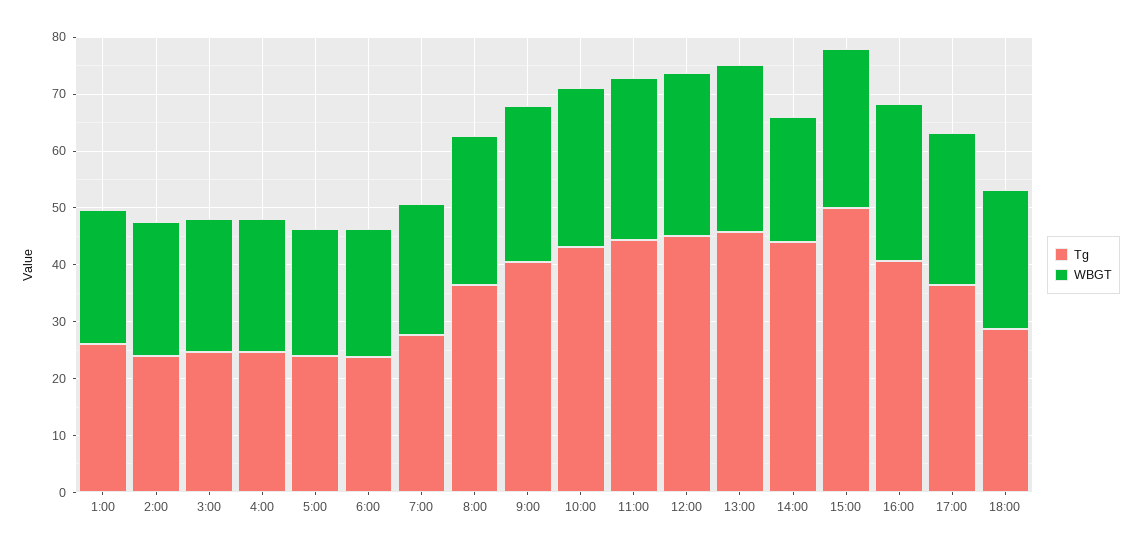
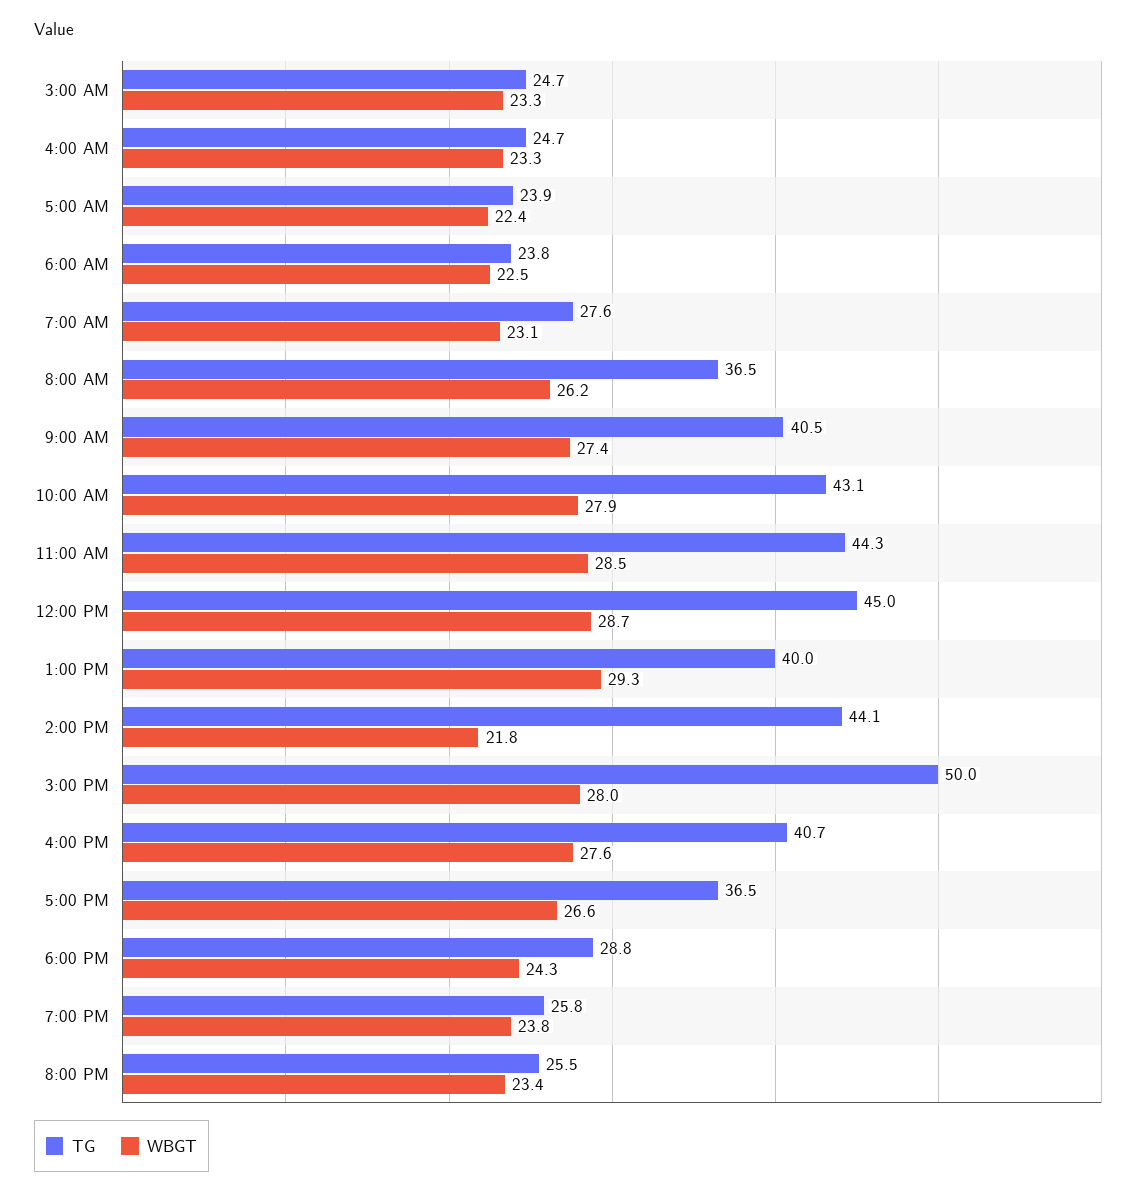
Tg, 1:00: 26 -> none
WBGT, 1:00: 24 -> none
Tg, 2:00: 24 -> none
WBGT, 2:00: 24 -> none
Tg, 13:00: 46 -> 40
Tg, 7:00 PM: none -> 25.8
WBGT, 7:00 PM: none -> 23.8
Tg, 8:00 PM: none -> 25.5
WBGT, 8:00 PM: none -> 23.4

